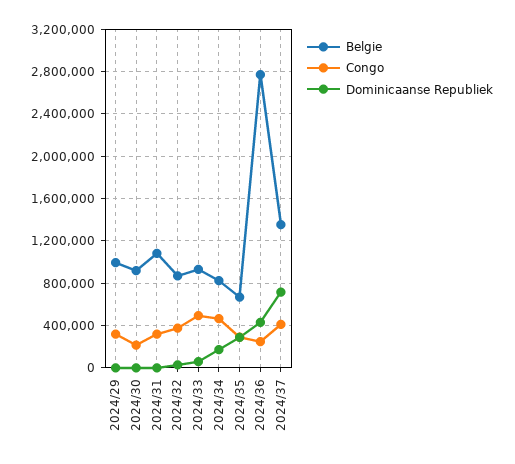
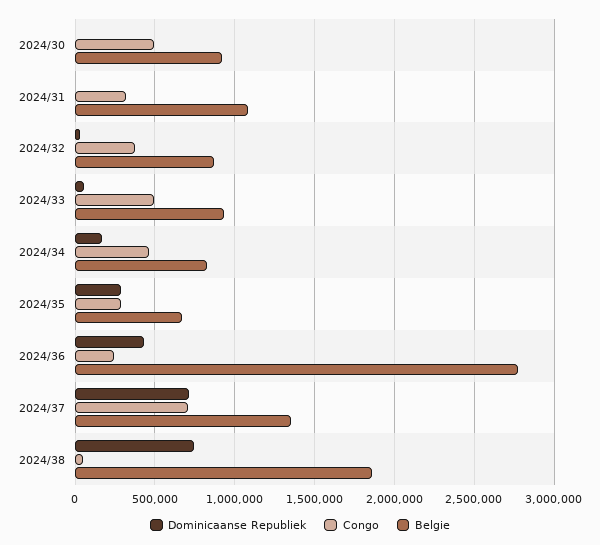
Belgie, 2024/29: 1000000 -> none
Congo, 2024/29: 300000 -> none
Dominicaanse Republiek, 2024/29: 0 -> none
Congo, 2024/30: 200000 -> 500000
Congo, 2024/37: 400000 -> 700000
Dominicaanse Republiek, 2024/38: none -> 750000
Congo, 2024/38: none -> 50000
Belgie, 2024/38: none -> 1850000

